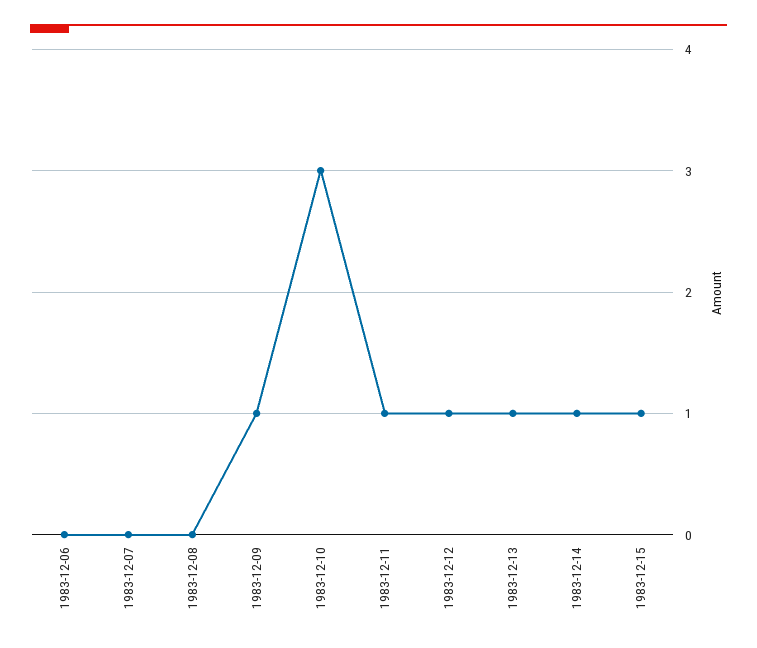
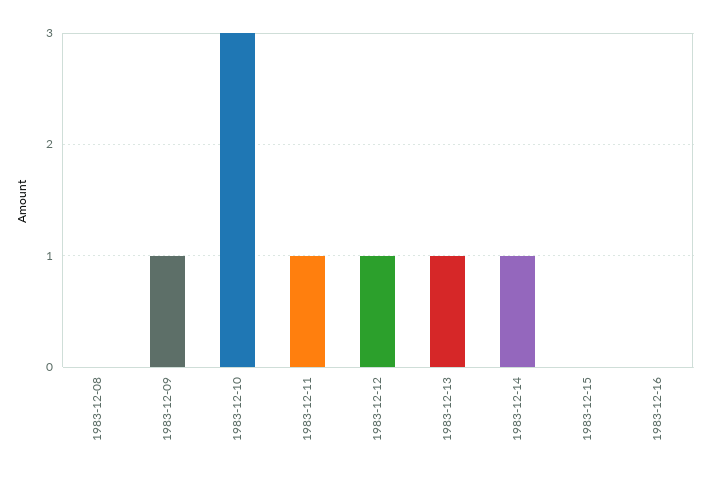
1983-12-06: 0 -> none
1983-12-07: 0 -> none
1983-12-15: 1 -> 0
1983-12-16: none -> 0

